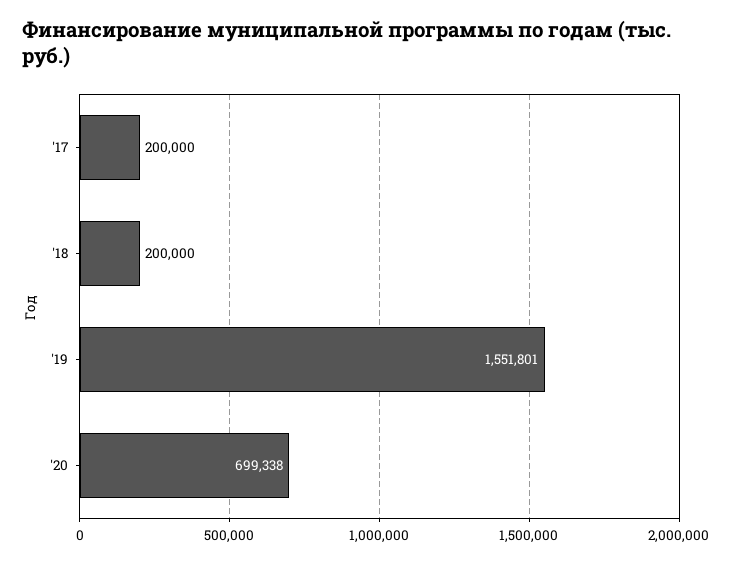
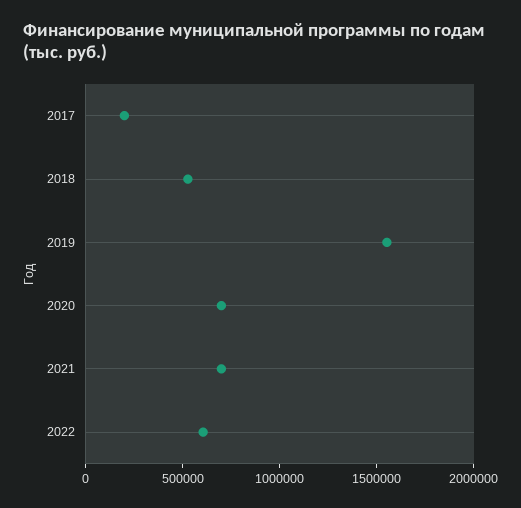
'18: 200000 -> 500000
2021: none -> 700000
2022: none -> 600000

